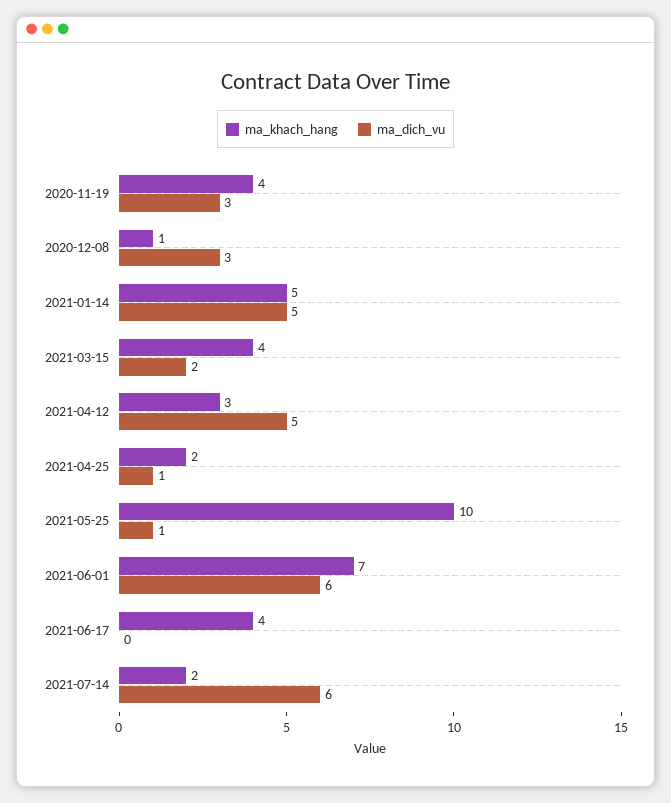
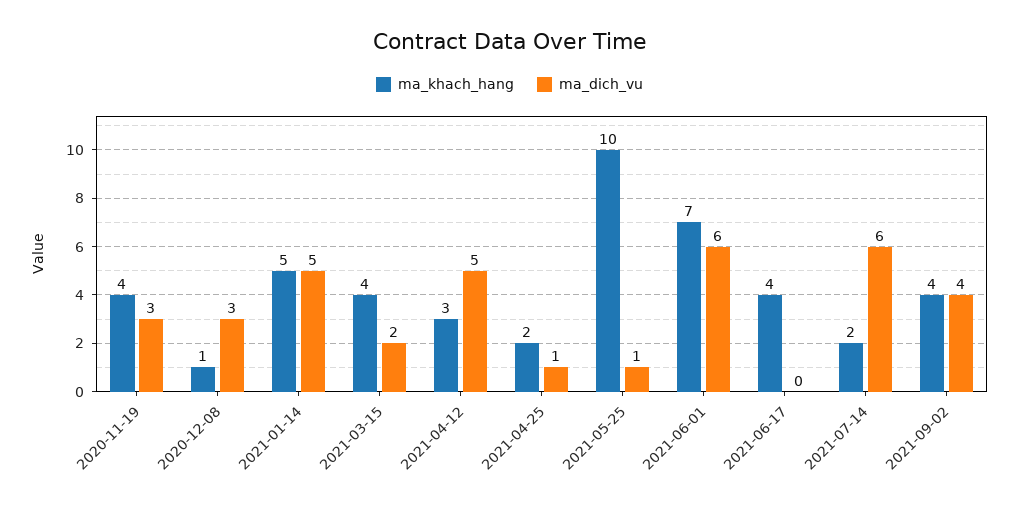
ma_khach_hang, 2021-09-02: none -> 4
ma_dich_vu, 2021-09-02: none -> 4

